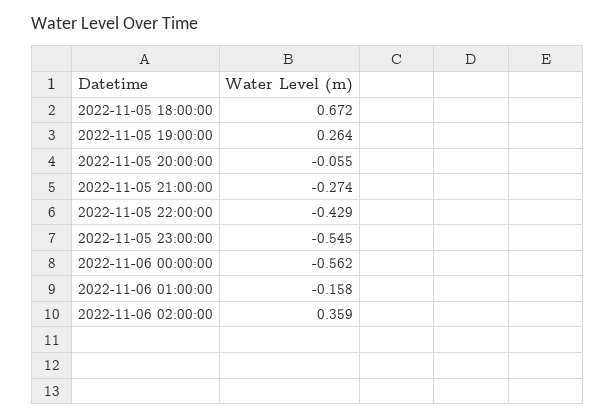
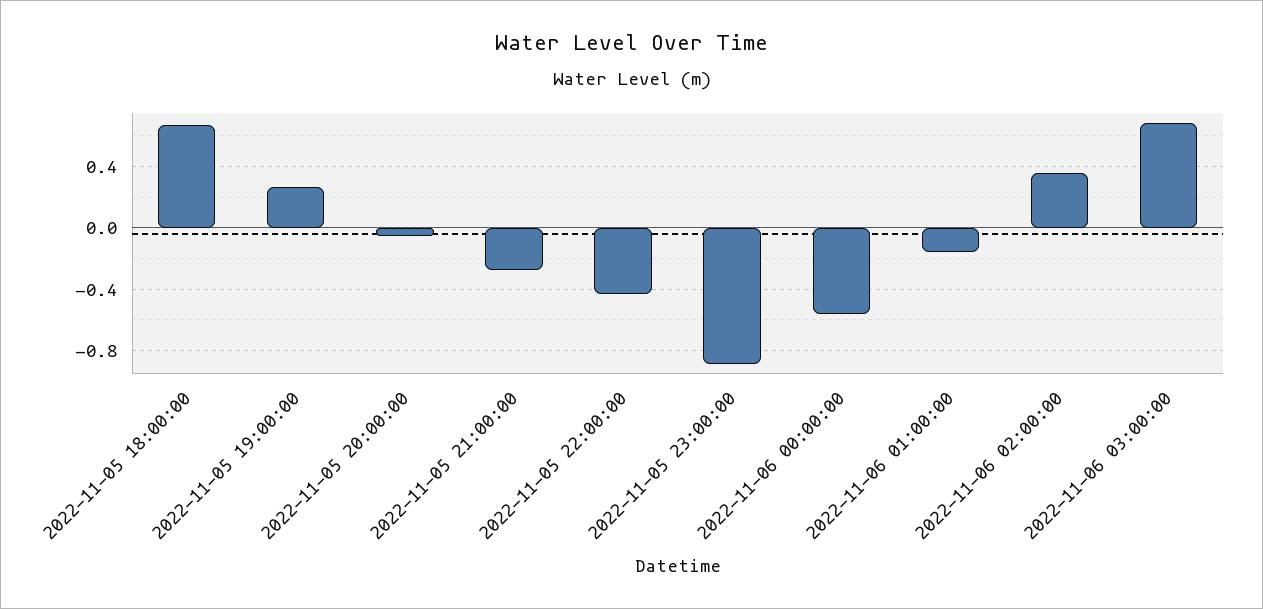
2022-11-05 23:00:00: -0.545 -> -0.9
2022-11-06 03:00:00: none -> 0.7

